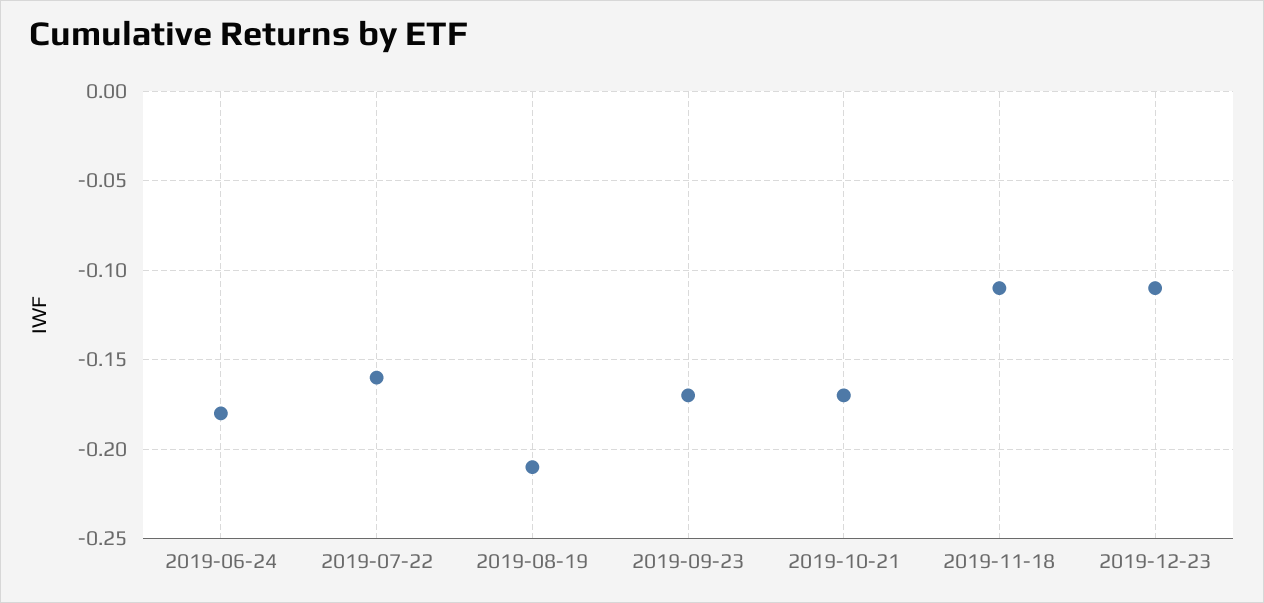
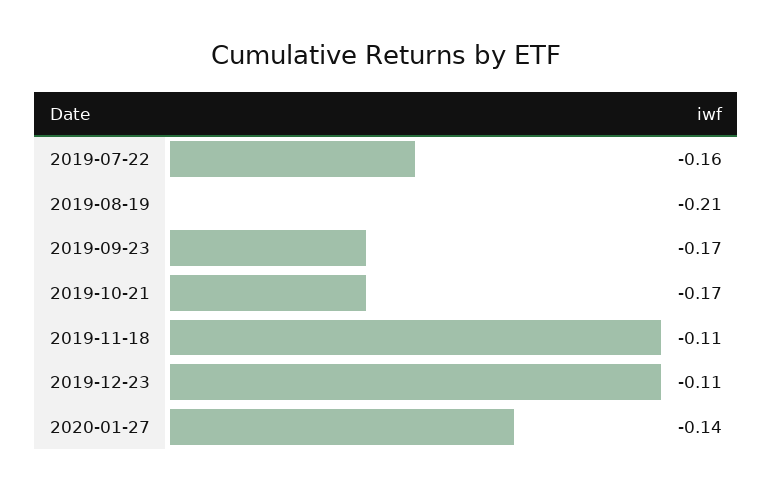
2019-06-24: -0.18 -> none
2020-01-27: none -> -0.14

